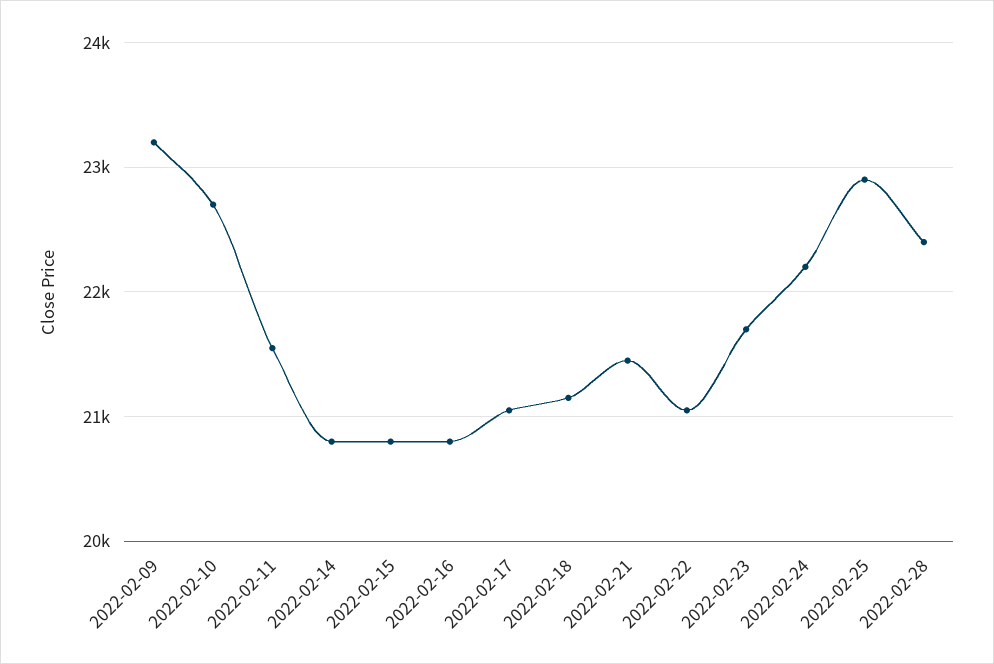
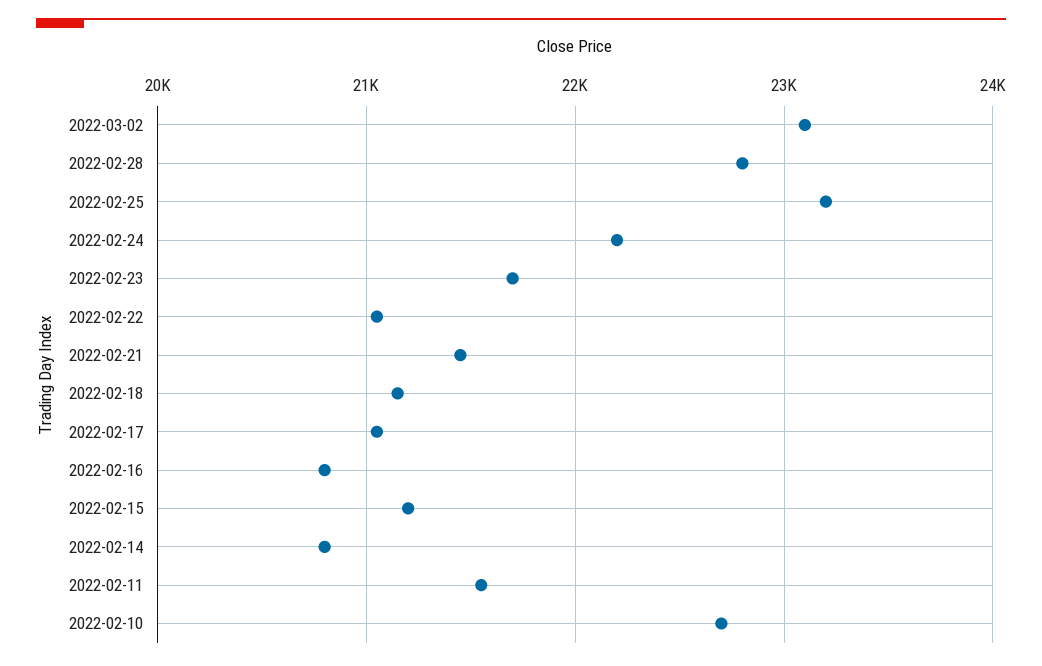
2022-02-09: 23200 -> none
2022-02-15: 20800 -> 21200
2022-02-25: 22900 -> 23200
2022-02-28: 22400 -> 22800
2022-03-02: none -> 23100

